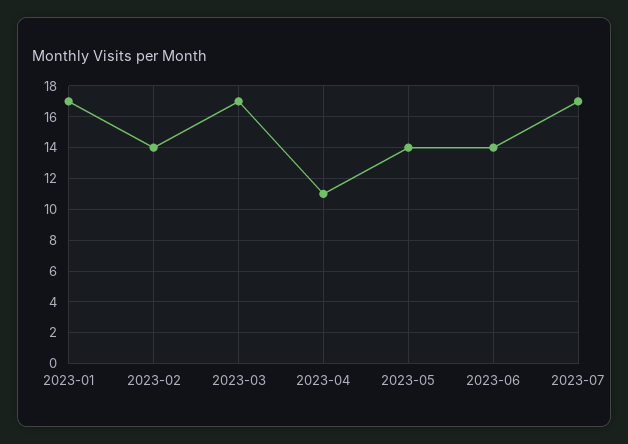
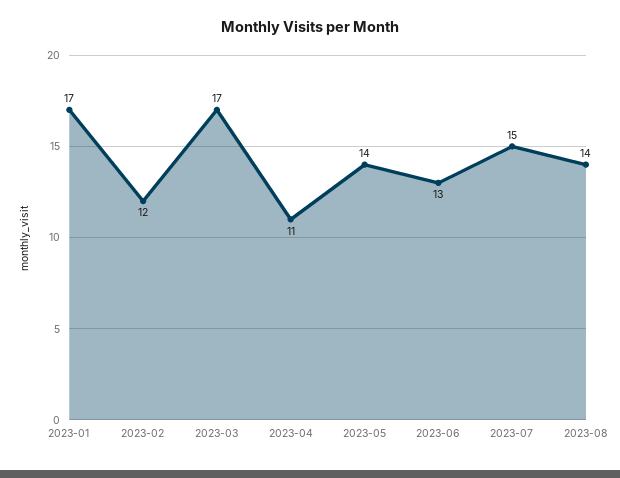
2023-02: 14 -> 12
2023-06: 14 -> 13
2023-07: 17 -> 15
2023-08: none -> 14

